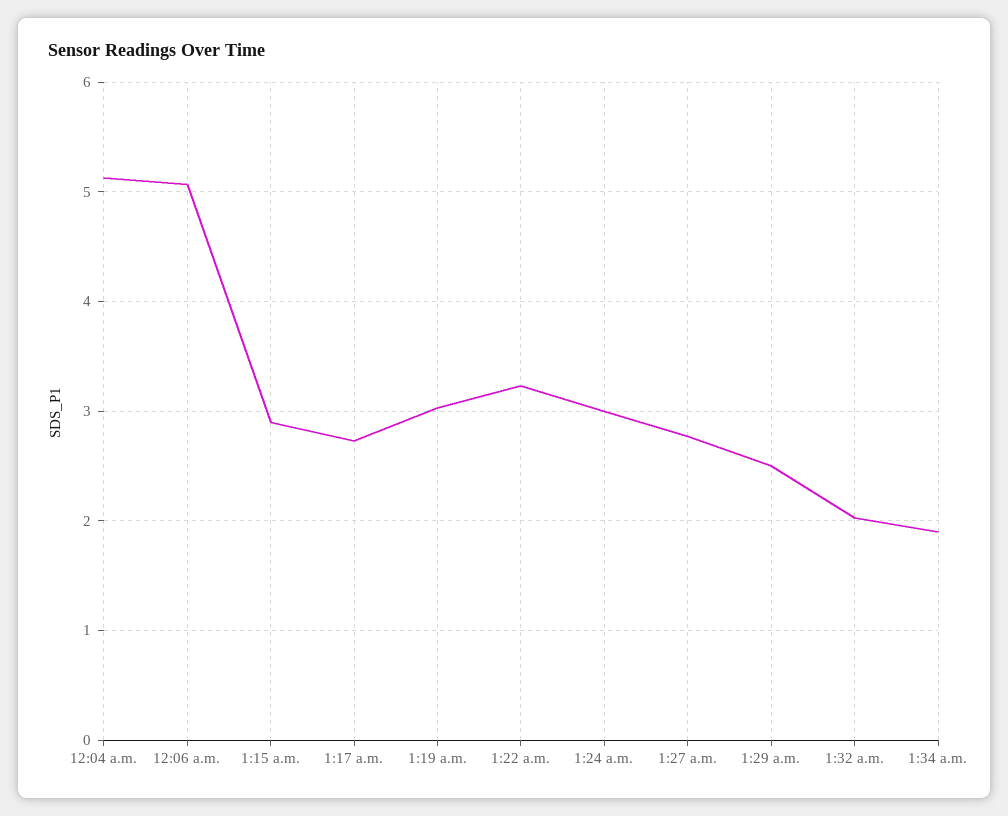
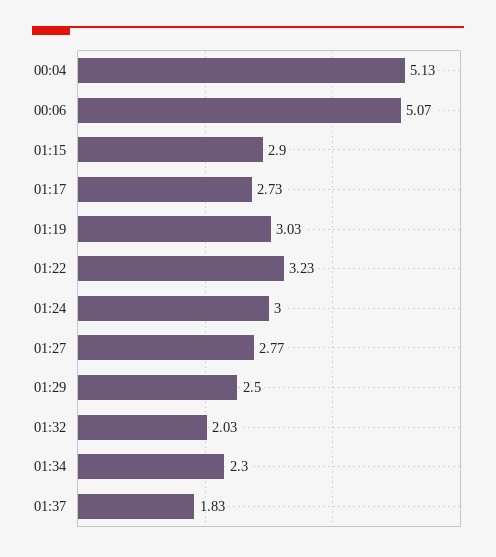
1:34 a.m.: 1.9 -> 2.3
01:37: none -> 1.83

